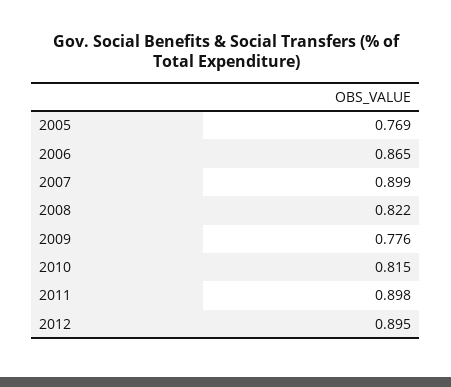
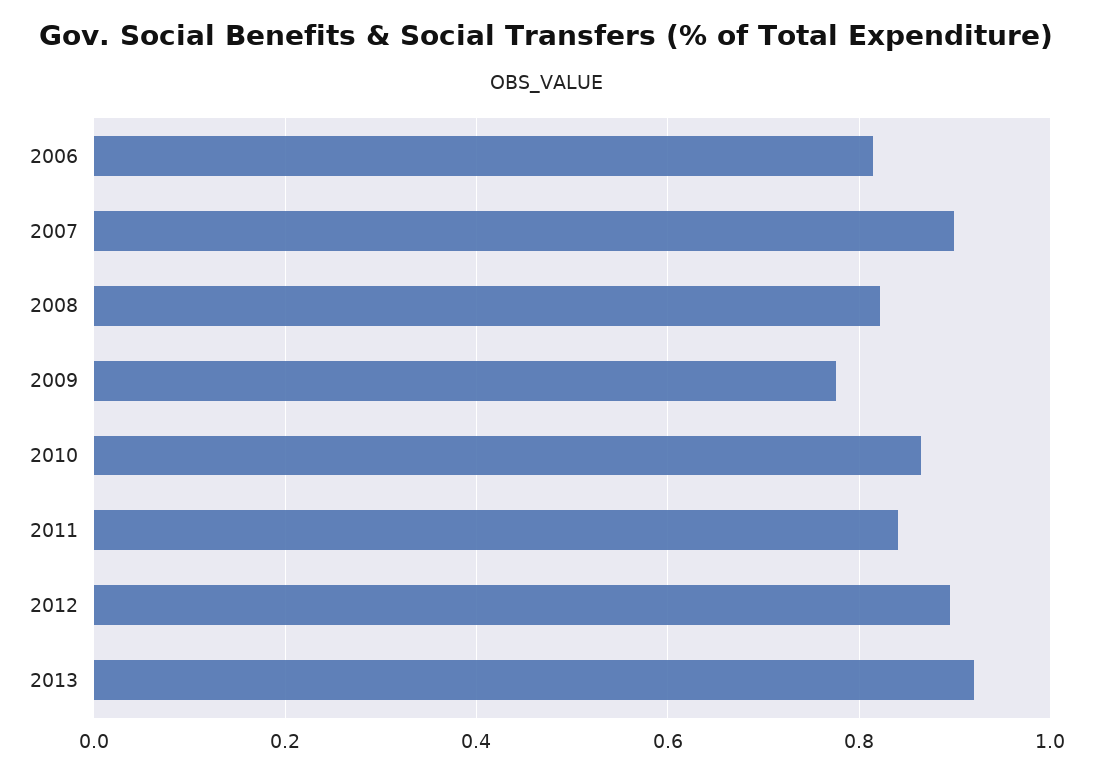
2005: 0.769 -> none
2006: 0.865 -> 0.82
2010: 0.815 -> 0.86
2011: 0.898 -> 0.84
2013: none -> 0.92

